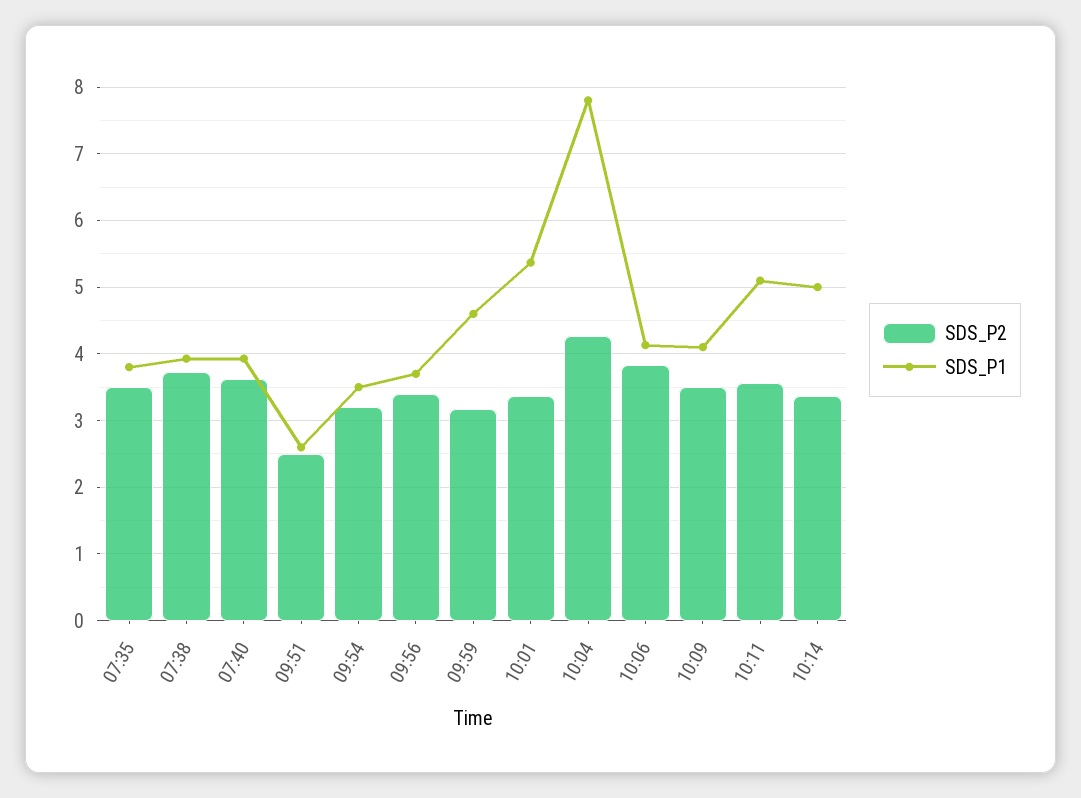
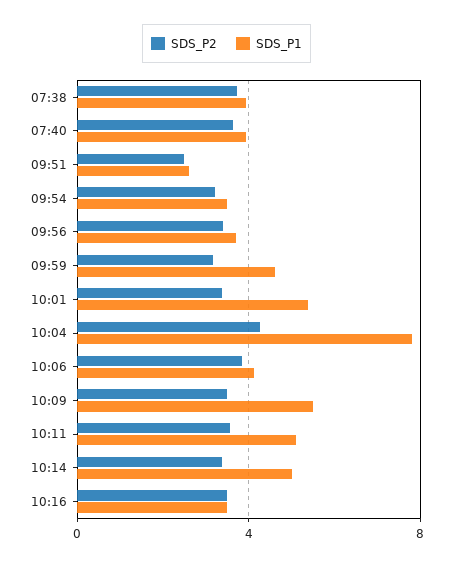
SDS_P2, 07:35: 3.5 -> none
SDS_P1, 07:35: 3.8 -> none
SDS_P1, 10:09: 4.1 -> 5.5
SDS_P2, 10:16: none -> 3.5
SDS_P1, 10:16: none -> 3.5

